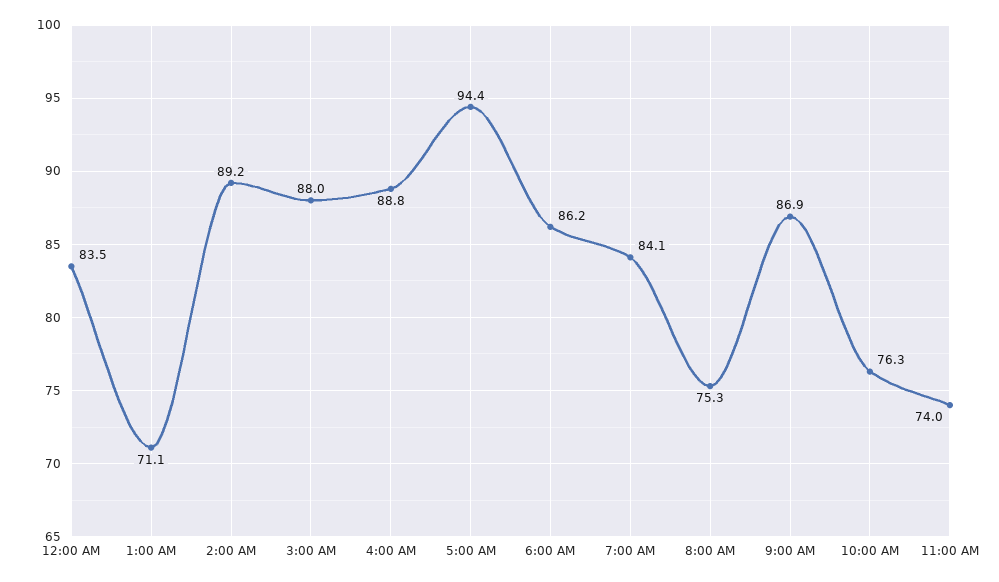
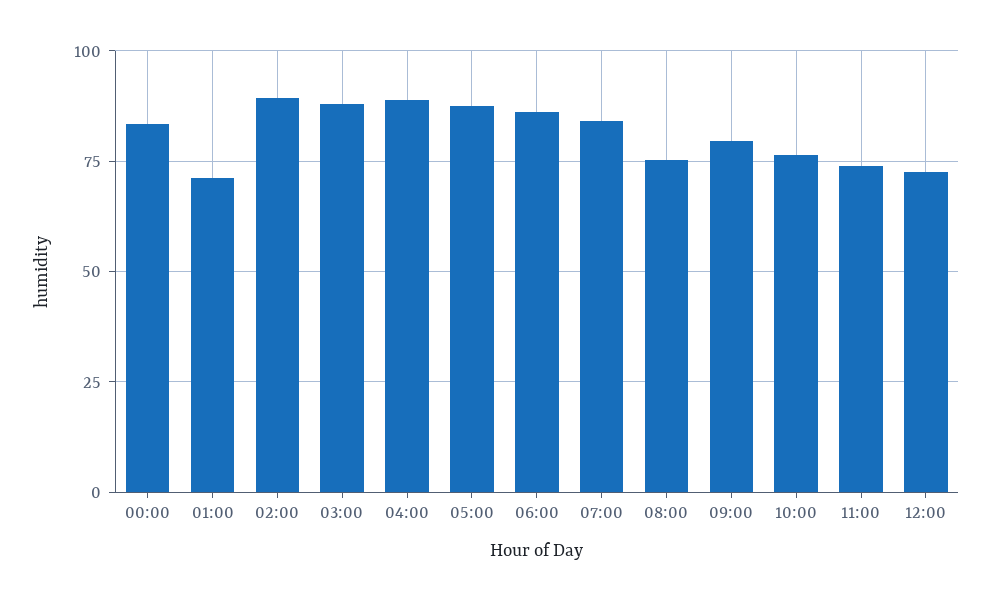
5:00 AM: 94.4 -> 87.5
9:00 AM: 86.9 -> 80
12:00: none -> 72.5

